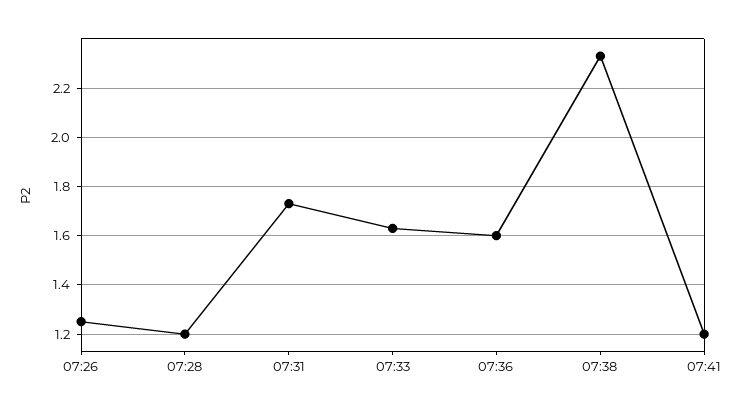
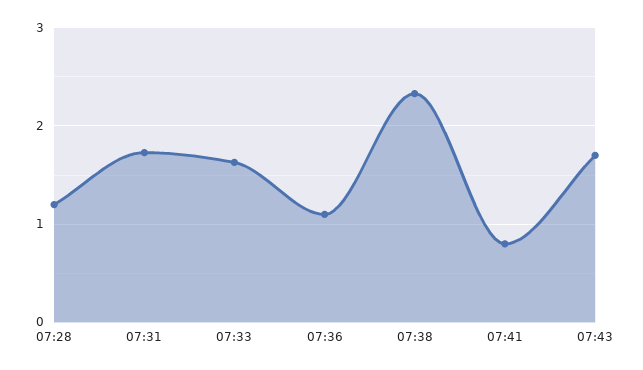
07:26: 1.25 -> none
07:36: 1.6 -> 1.1
07:41: 1.2 -> 0.8
07:43: none -> 1.7

